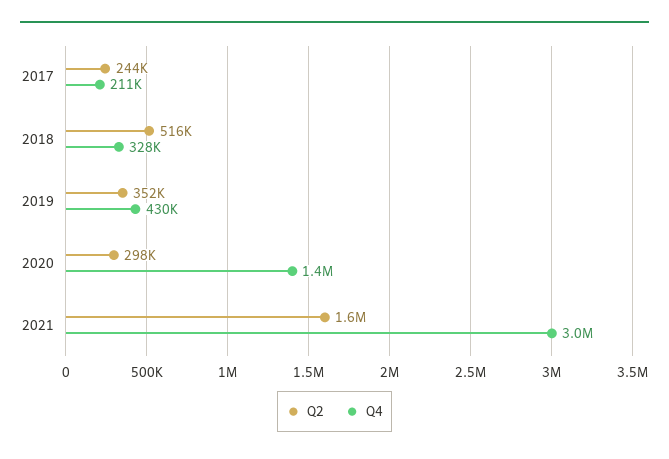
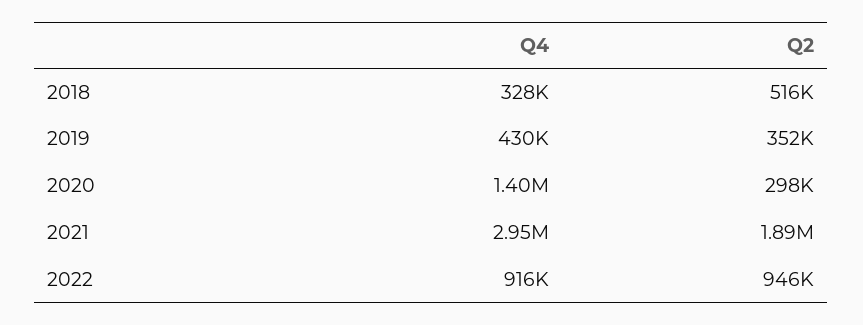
Q2, 2017: 244000 -> none
Q4, 2017: 211000 -> none
Q2, 2021: 1600000 -> 1890000
Q4, 2022: none -> 916000
Q2, 2022: none -> 946000

